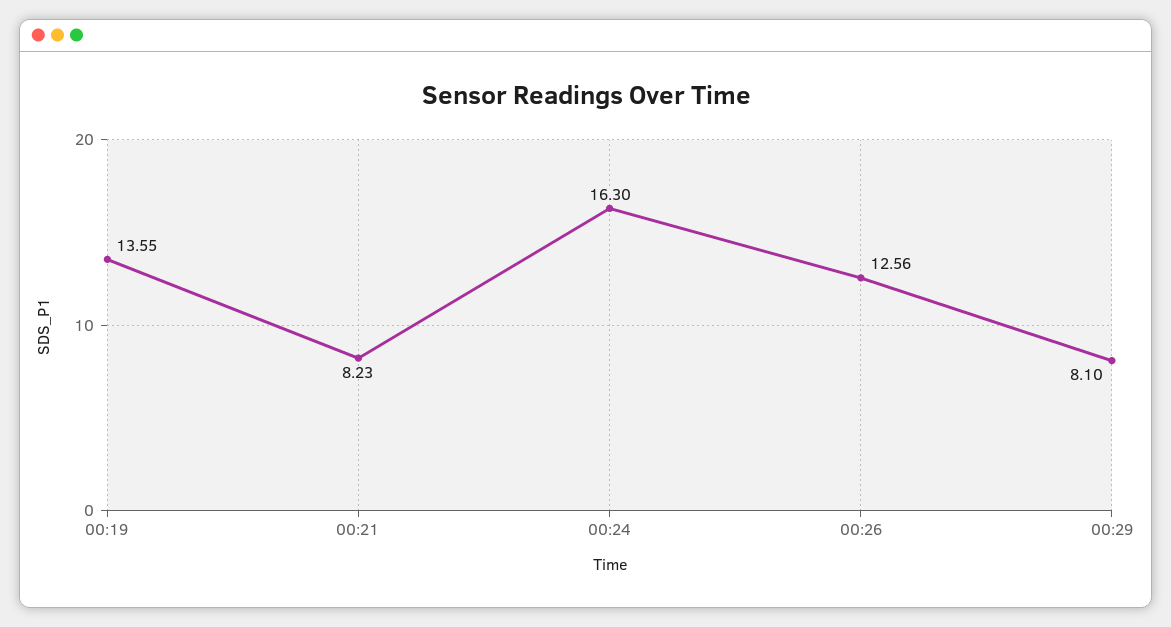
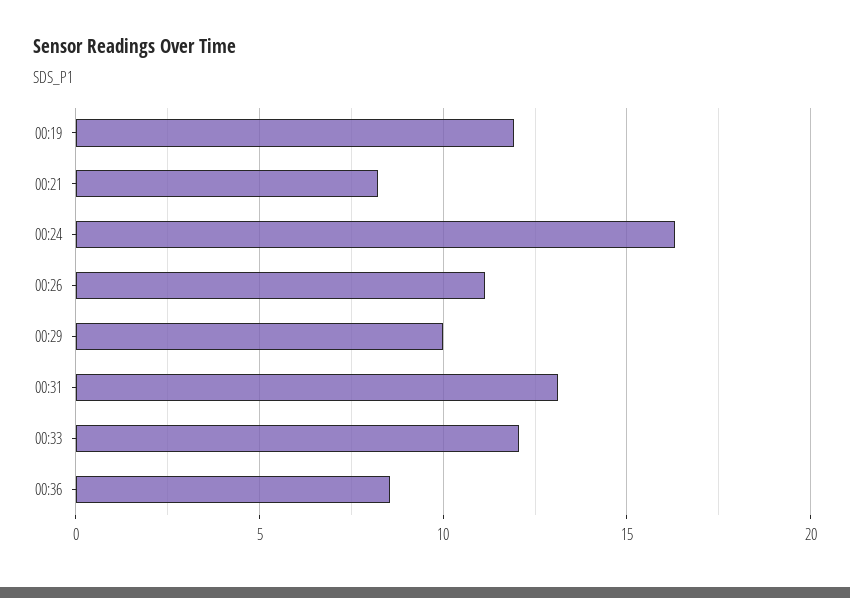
00:19: 13.55 -> 12
00:26: 12.56 -> 11
00:29: 8.1 -> 10
00:31: none -> 13
00:33: none -> 12
00:36: none -> 8.5

